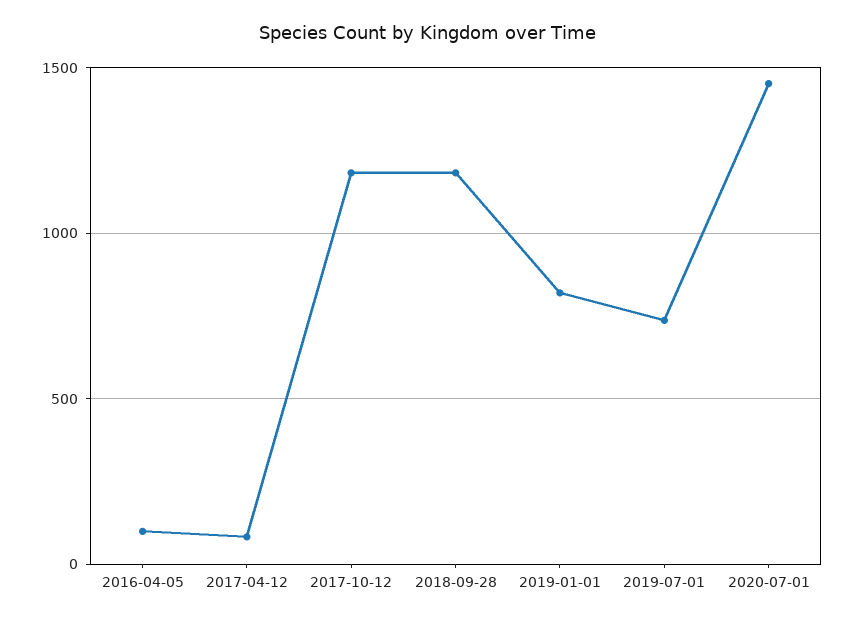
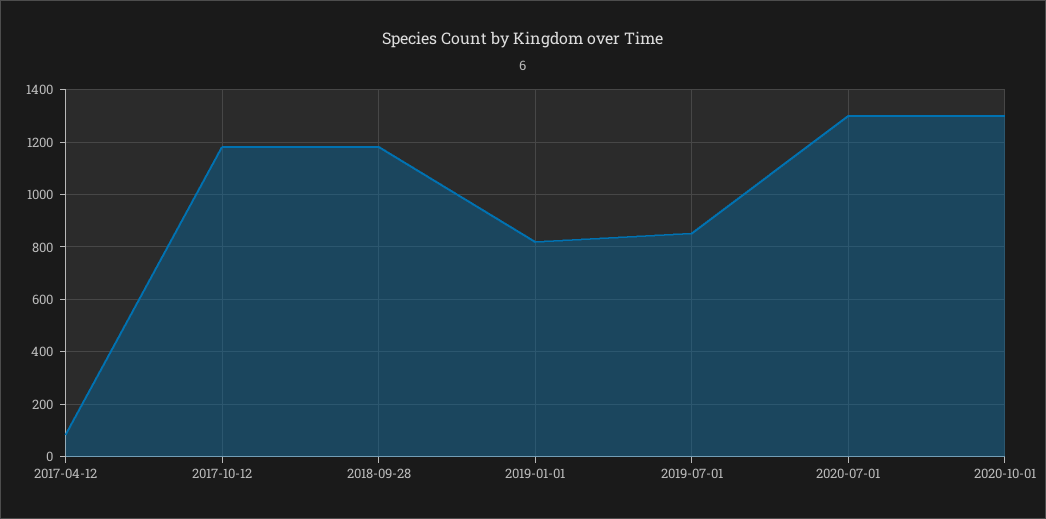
2016-04-05: 100 -> none
2019-07-01: 750 -> 850
2020-07-01: 1450 -> 1300
2020-10-01: none -> 1300

